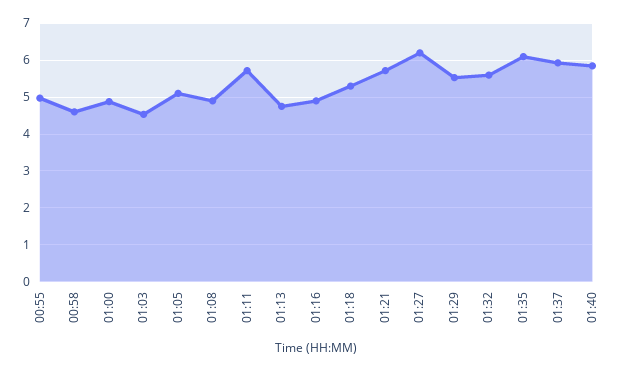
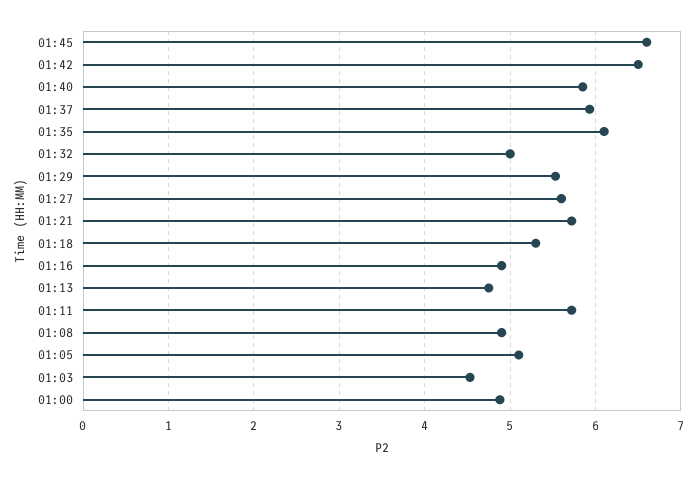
00:55: 5 -> none
00:58: 4.6 -> none
01:27: 6.2 -> 5.6
01:32: 5.6 -> 5
01:45: none -> 6.6
01:42: none -> 6.5

